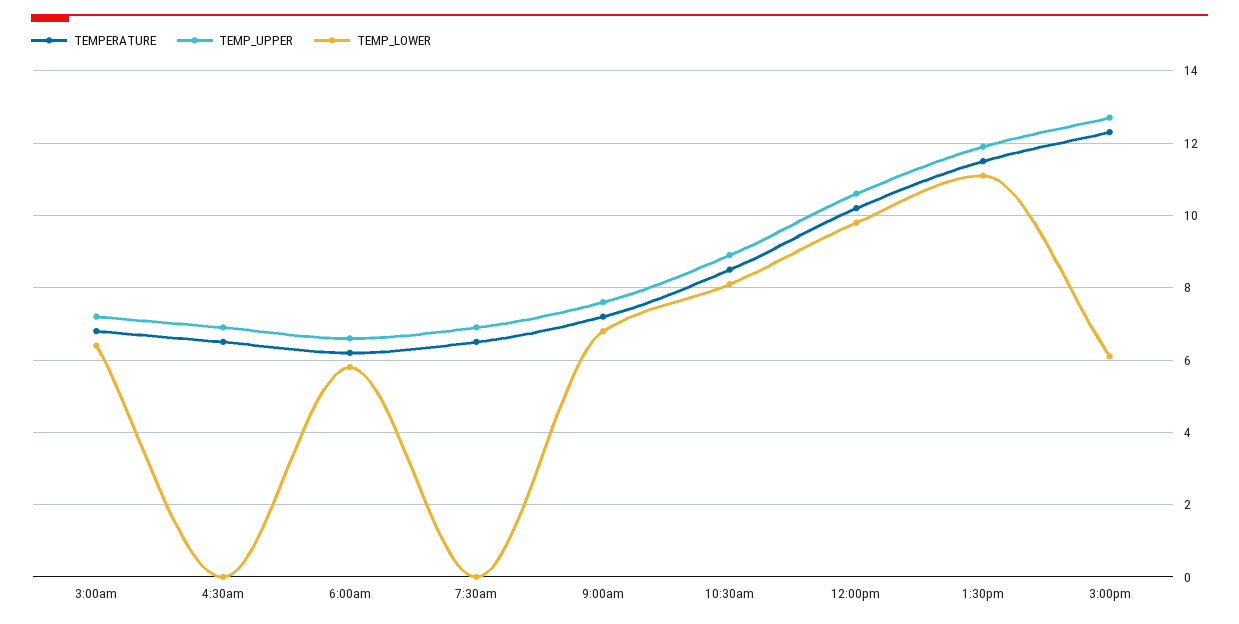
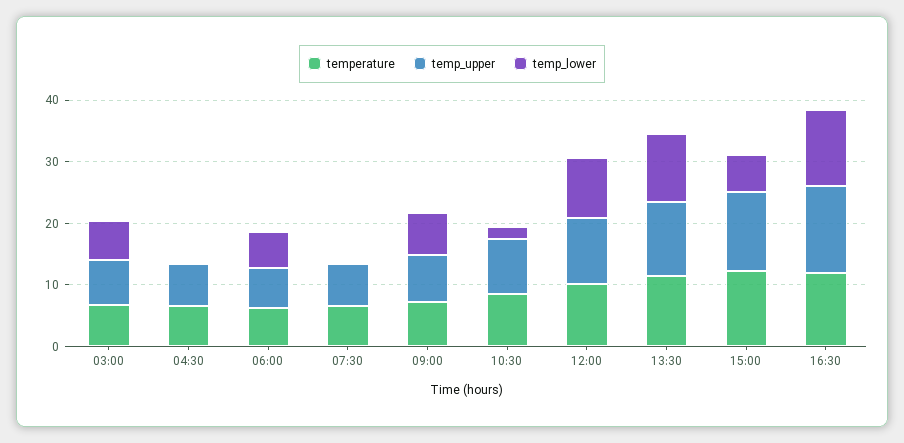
TEMP_LOWER, 10:30am: 8 -> 2
TEMPERATURE, 16:30: none -> 12
TEMP_UPPER, 16:30: none -> 14
TEMP_LOWER, 16:30: none -> 12

